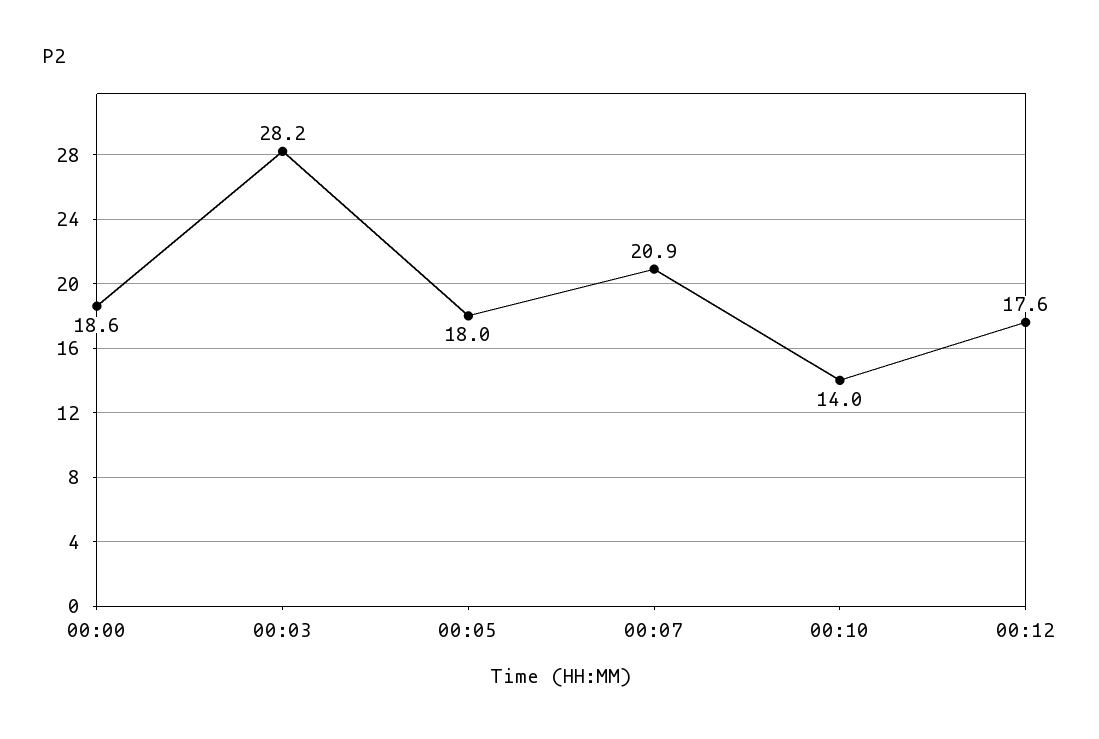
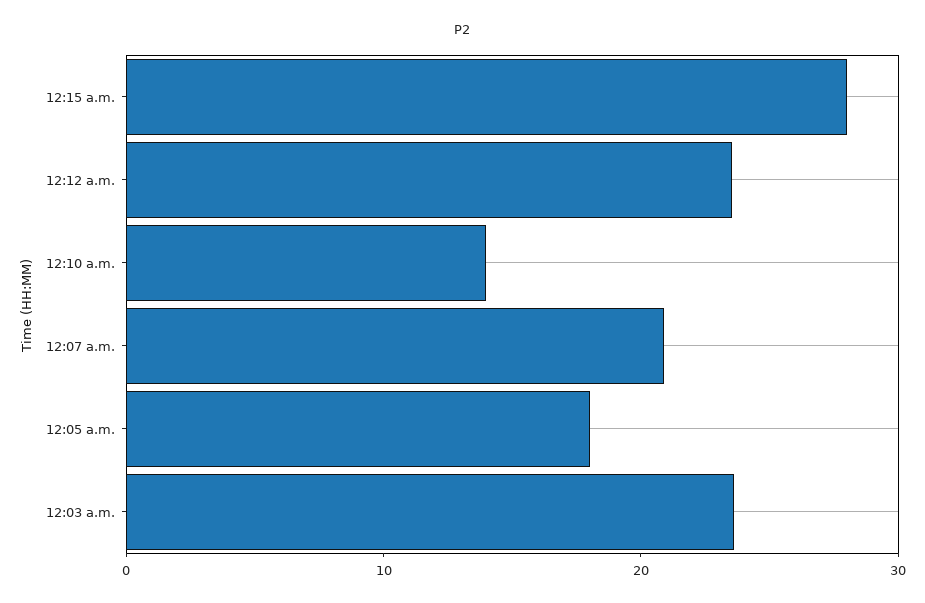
00:00: 18.6 -> none
00:03: 28.2 -> 24
00:12: 17.6 -> 24
12:15 a.m.: none -> 28

